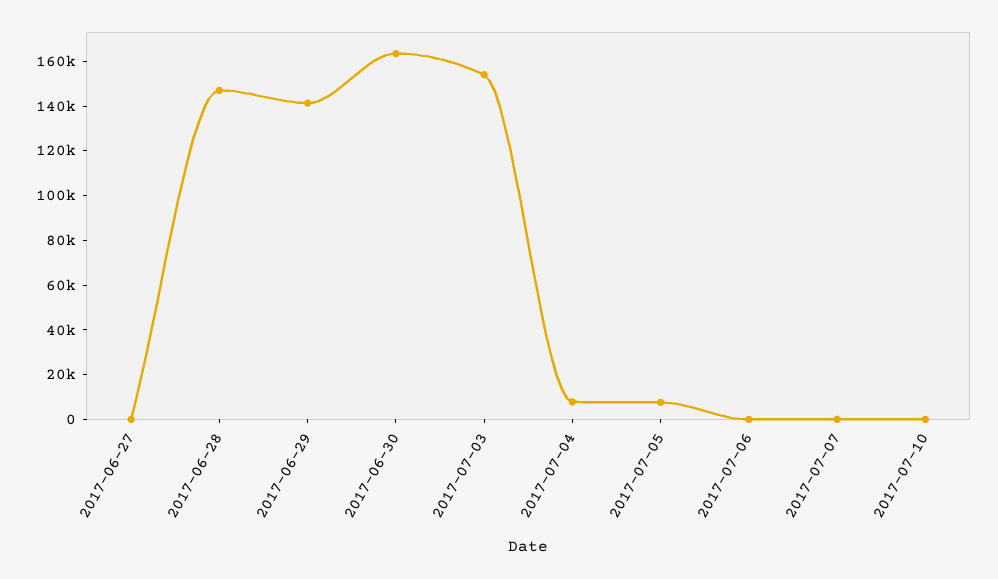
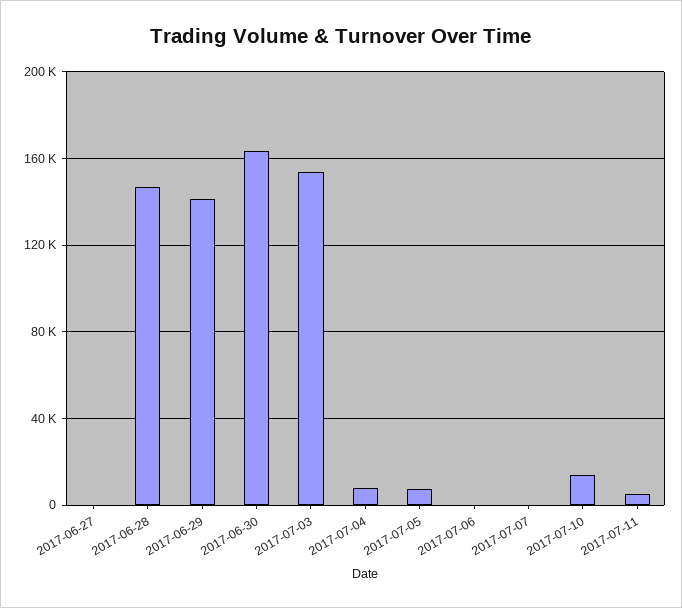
2017-07-10: 0 -> 15000
2017-07-11: none -> 5000

